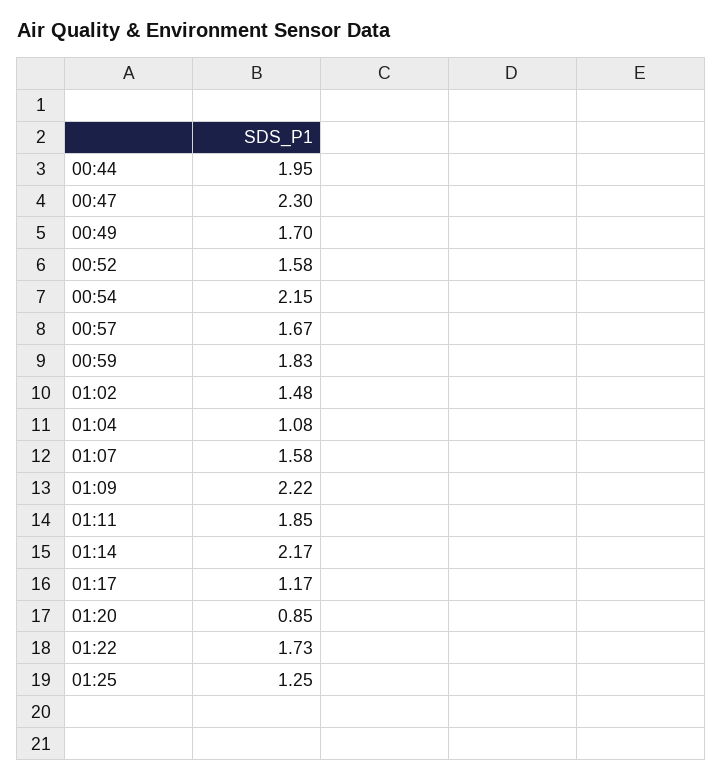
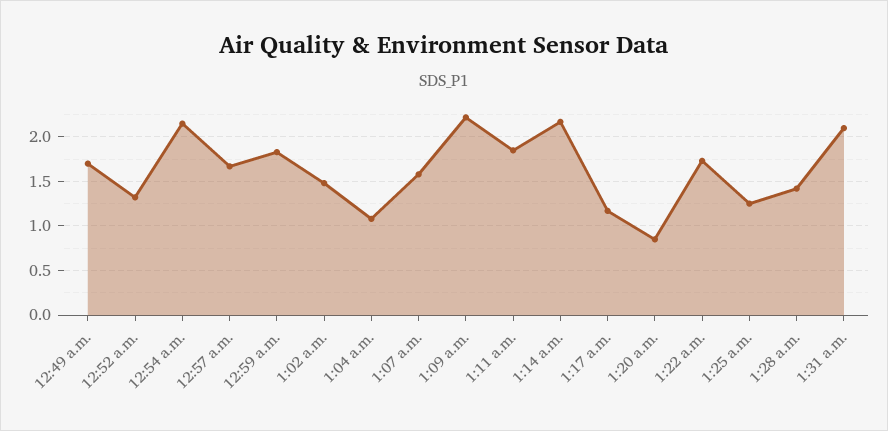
00:44: 1.95 -> none
00:47: 2.3 -> none
00:52: 1.58 -> 1.3
1:28 a.m.: none -> 1.4
1:31 a.m.: none -> 2.1

